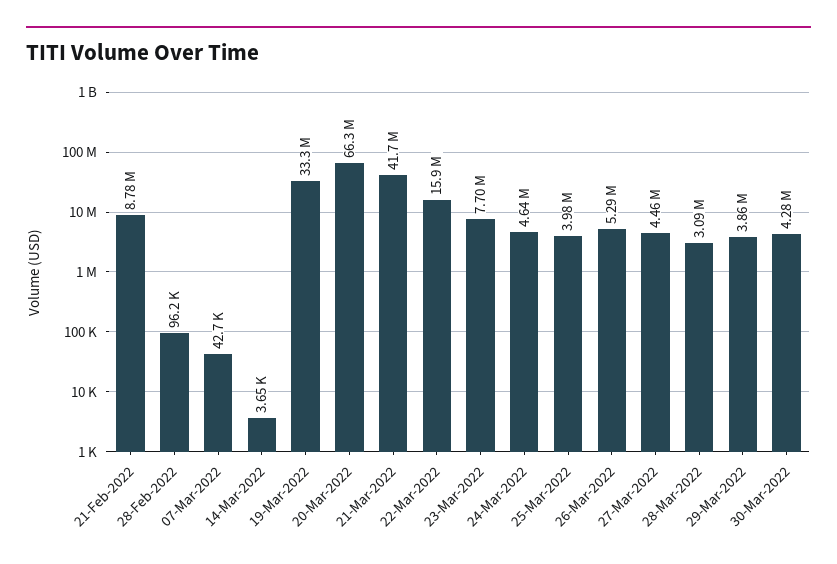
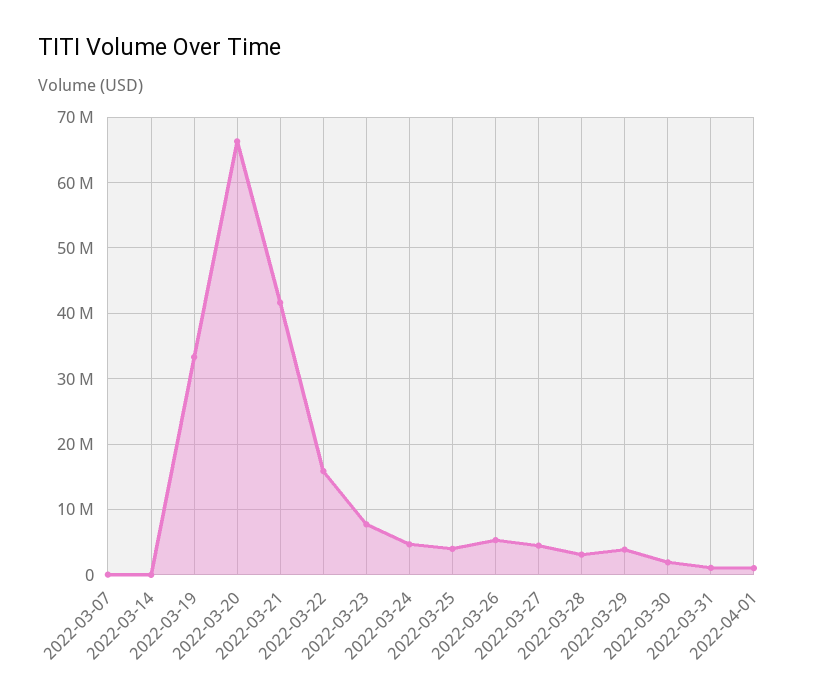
21-Feb-2022: 8780000 -> none
28-Feb-2022: 96200 -> none
30-Mar-2022: 4280000 -> 2000000
2022-03-31: none -> 1000000
2022-04-01: none -> 1000000

